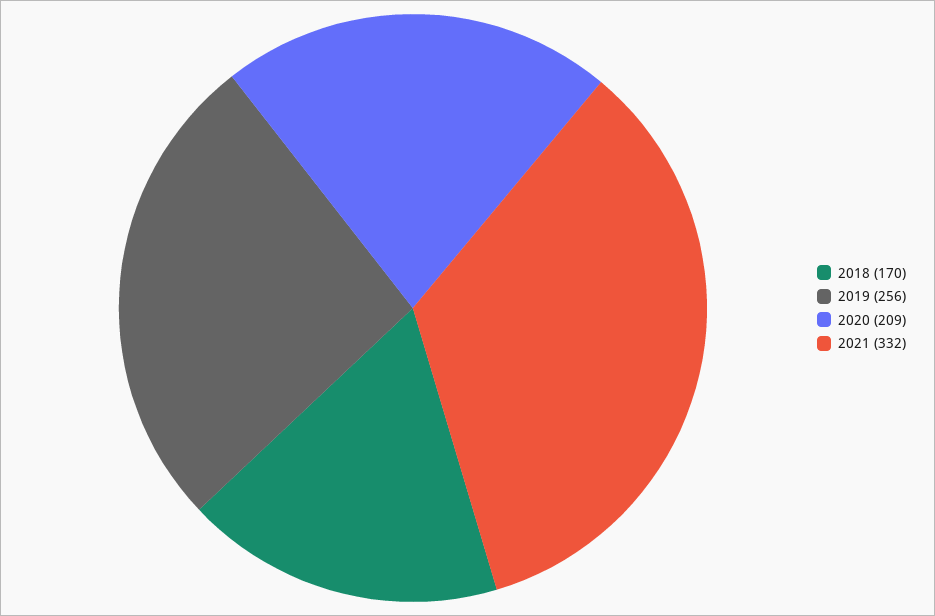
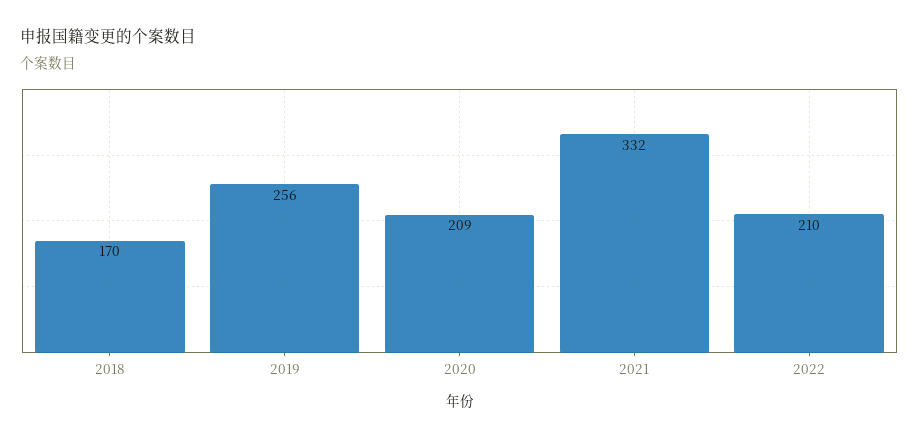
2022: none -> 210

